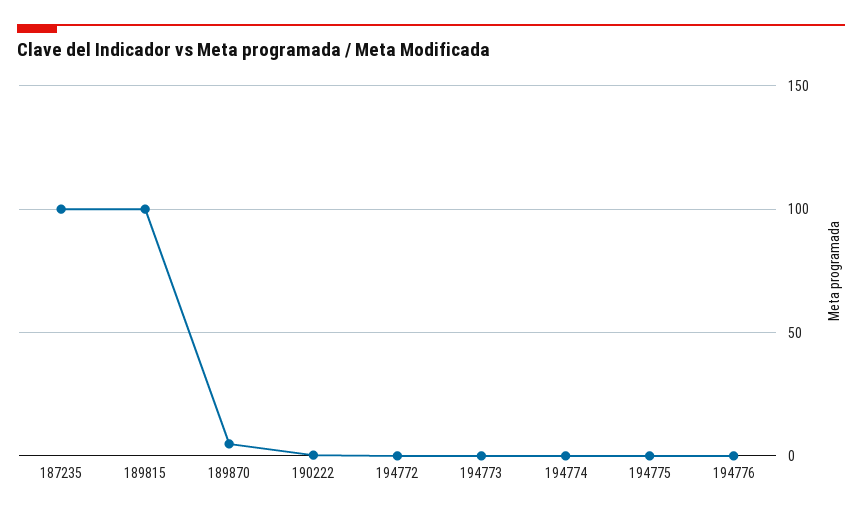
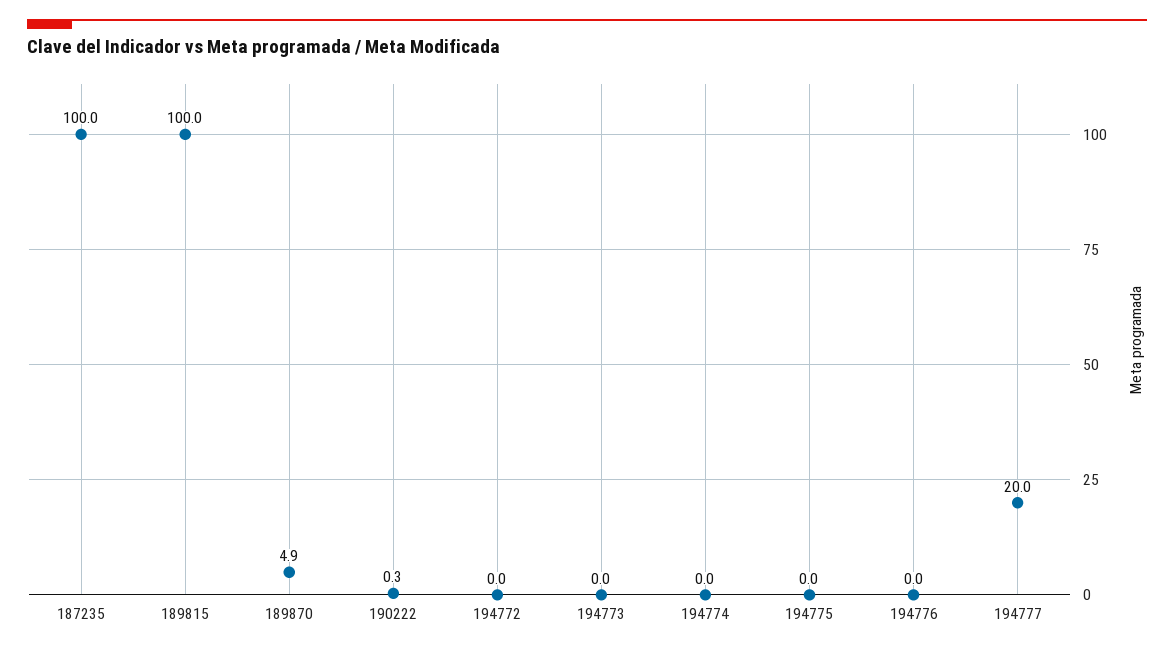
194777: none -> 20

